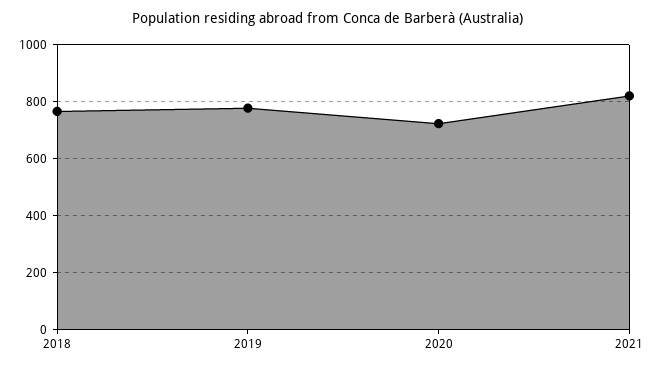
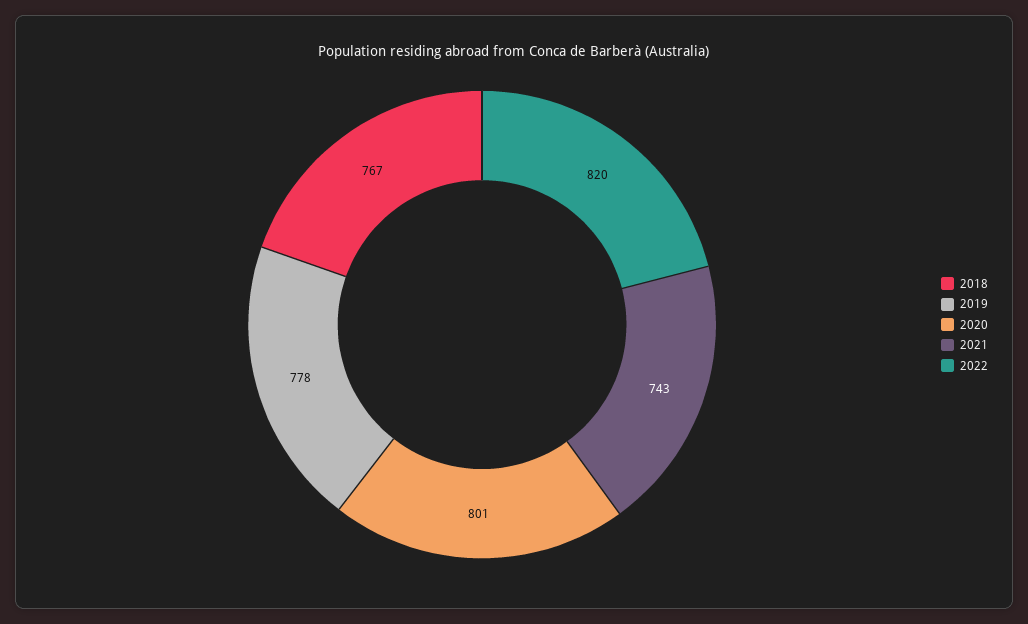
2020: 725 -> 801
2021: 825 -> 743
2022: none -> 820

